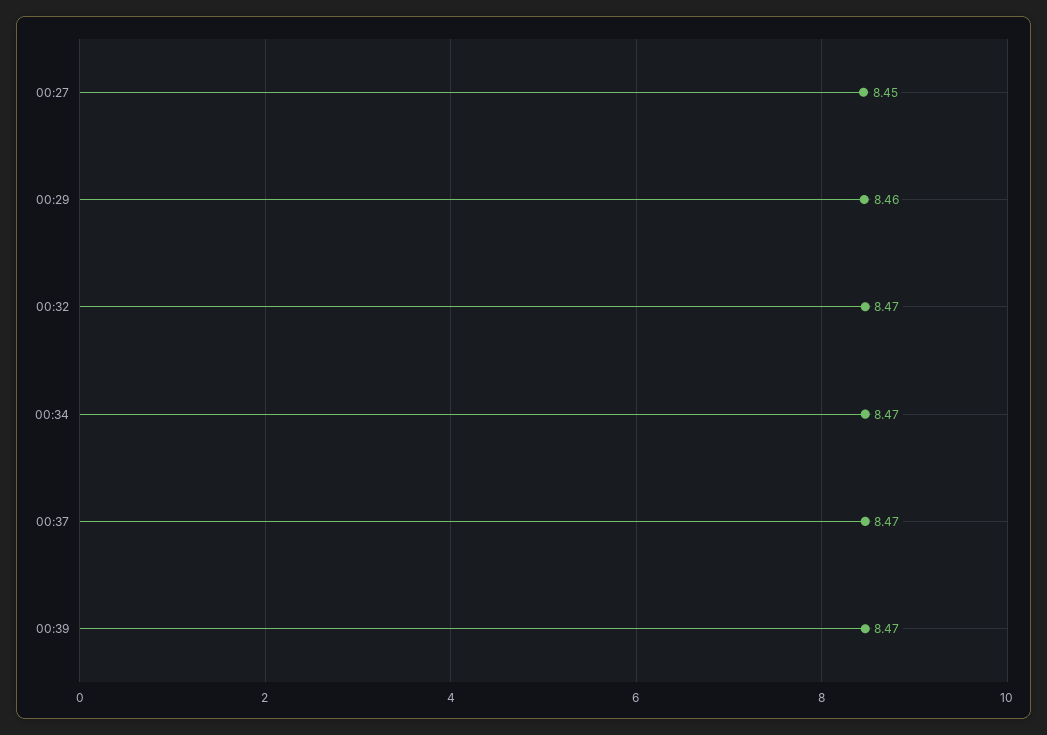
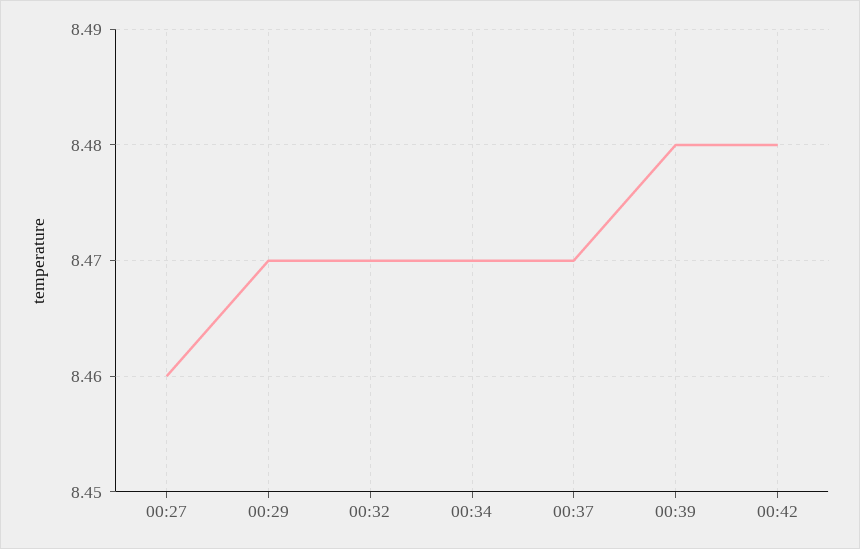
00:27: 8.45 -> 8.46
00:29: 8.46 -> 8.47
00:39: 8.47 -> 8.48
00:42: none -> 8.48

